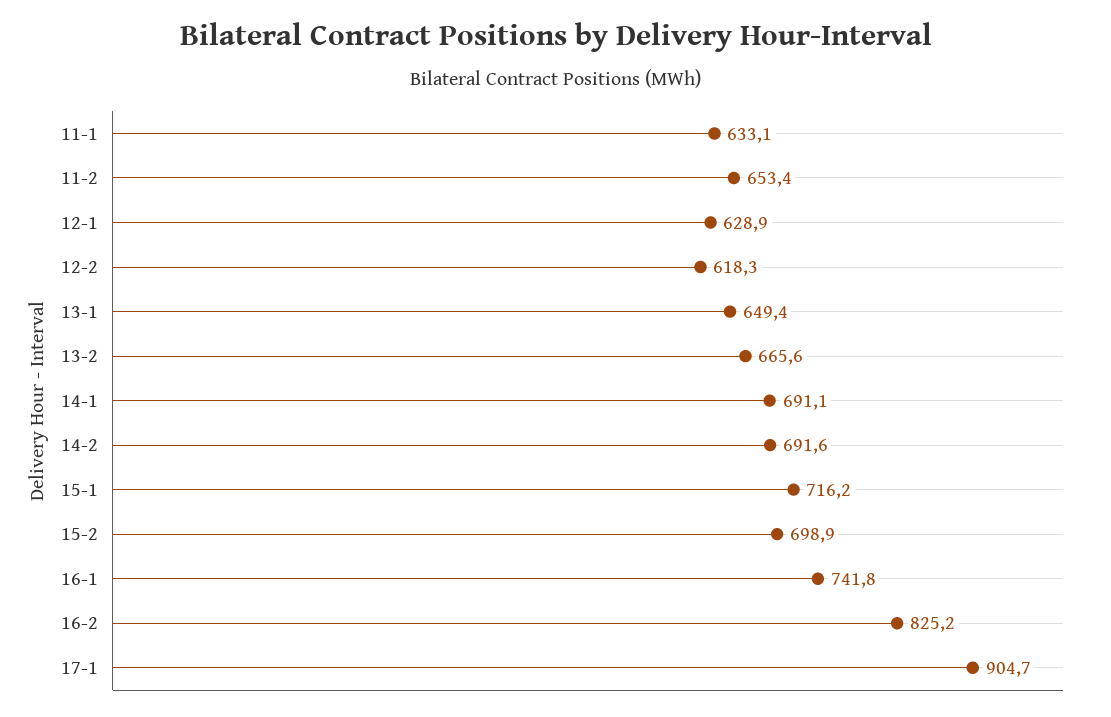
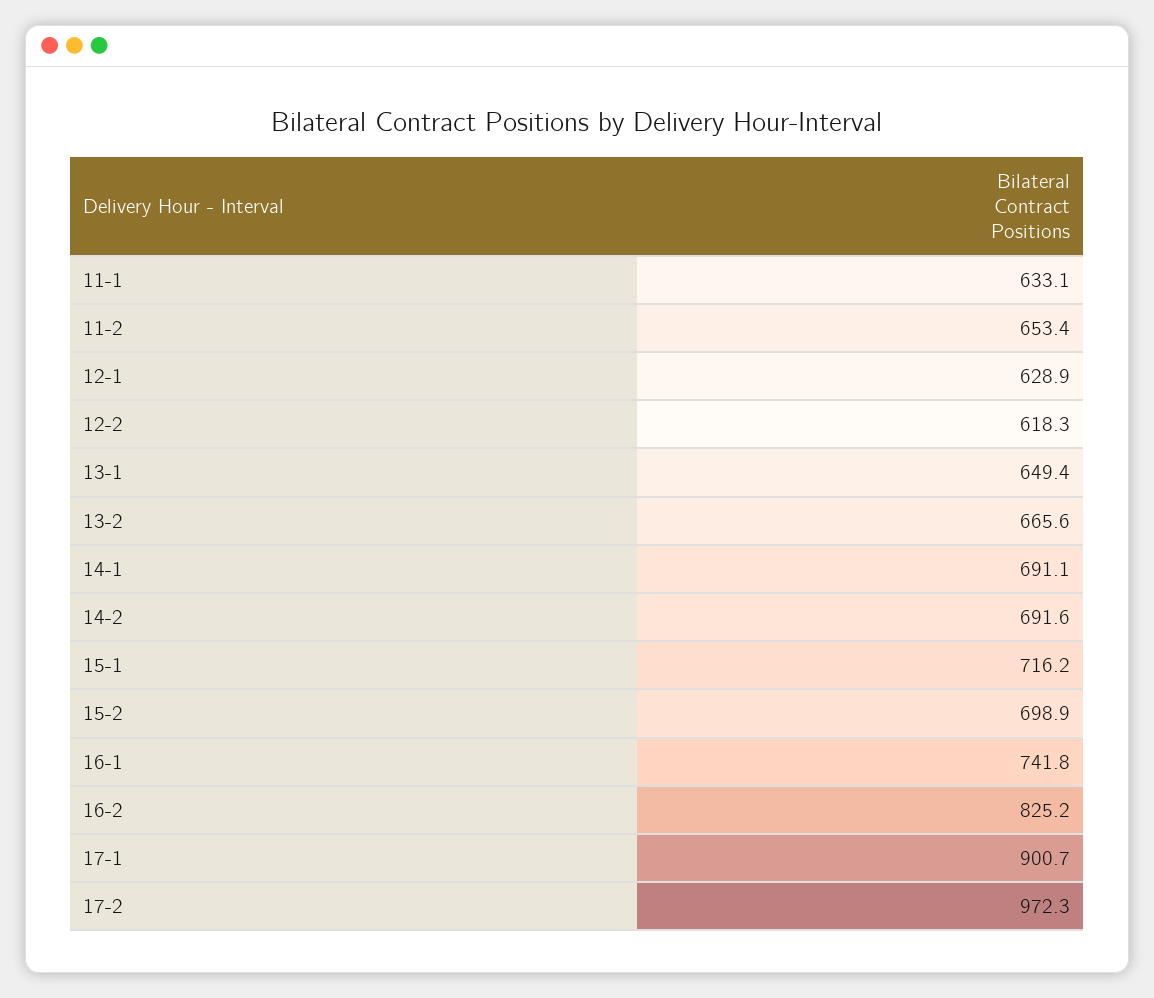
17-1: 904.7 -> 900.7
17-2: none -> 972.3

